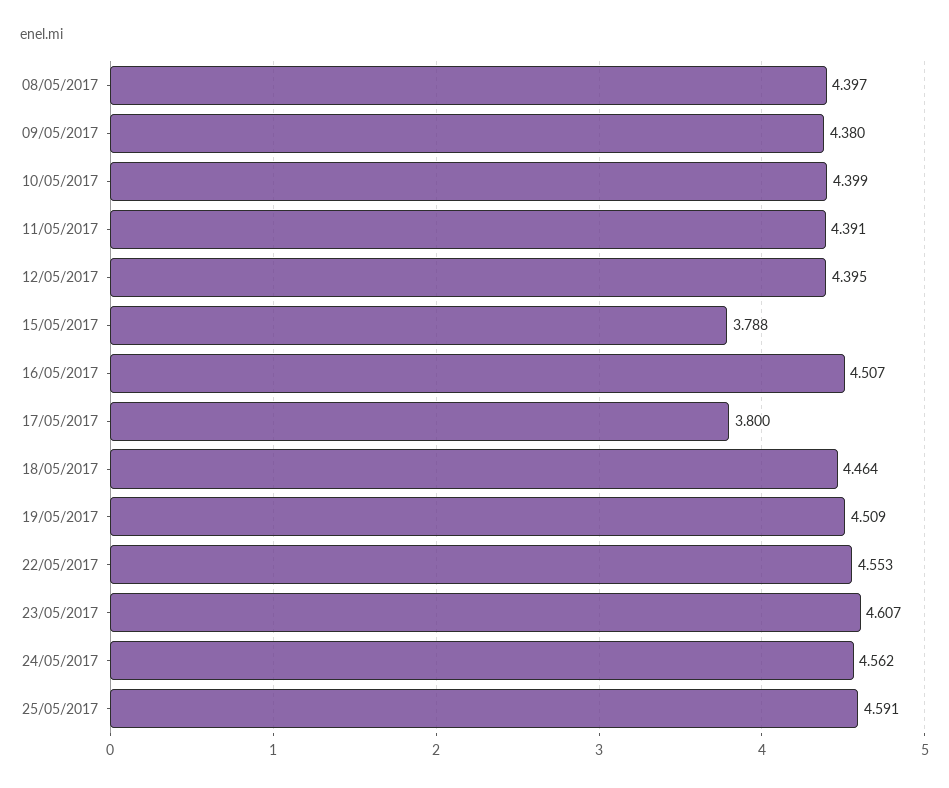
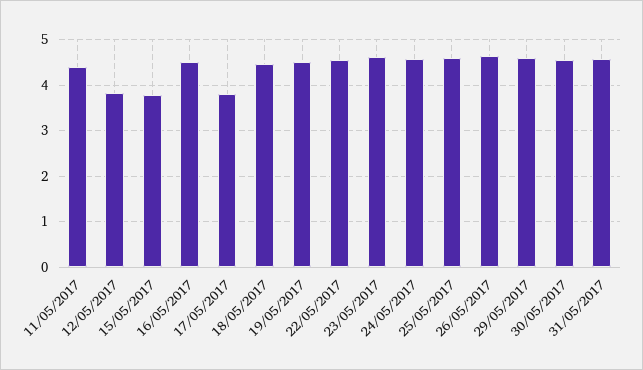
08/05/2017: 4.397 -> none
09/05/2017: 4.38 -> none
10/05/2017: 4.399 -> none
12/05/2017: 4.395 -> 3.8
26/05/2017: none -> 4.6
29/05/2017: none -> 4.6
30/05/2017: none -> 4.6
31/05/2017: none -> 4.6

